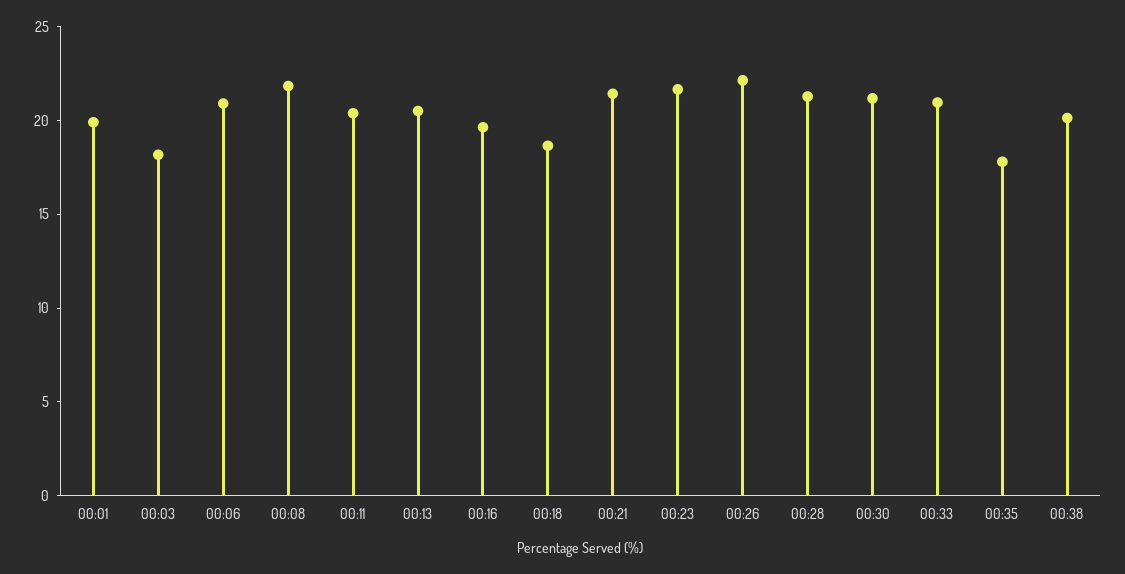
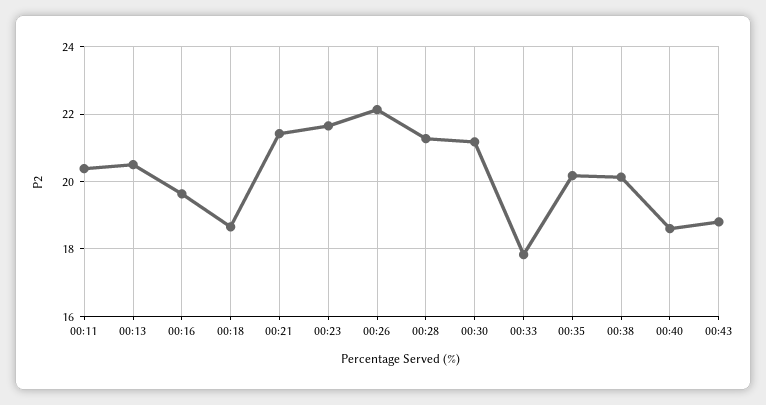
00:01: 20 -> none
00:03: 18 -> none
00:06: 21 -> none
00:08: 22 -> none
00:33: 21 -> 17.8
00:35: 18 -> 20.2
00:40: none -> 18.6
00:43: none -> 18.8

